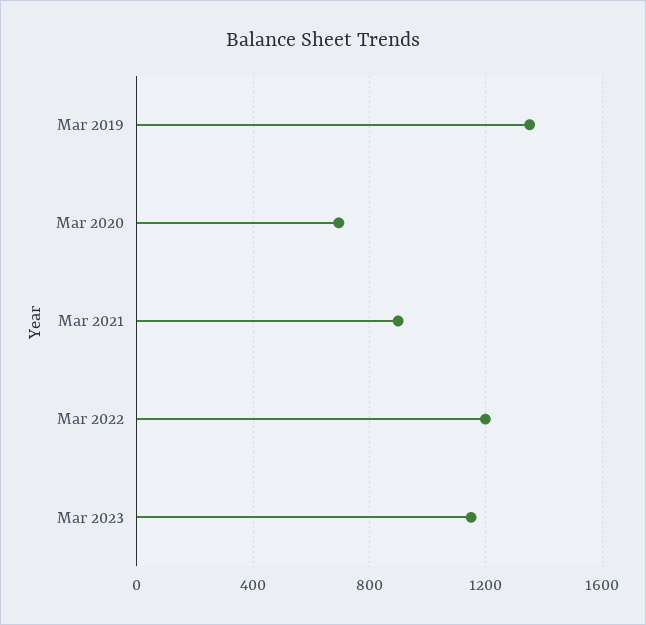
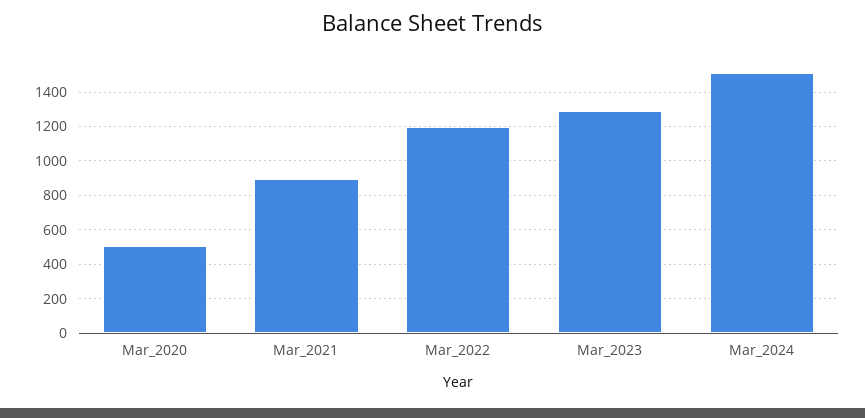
Mar 2019: 1350 -> none
Mar 2020: 700 -> 500
Mar 2023: 1150 -> 1300
Mar_2024: none -> 1500

